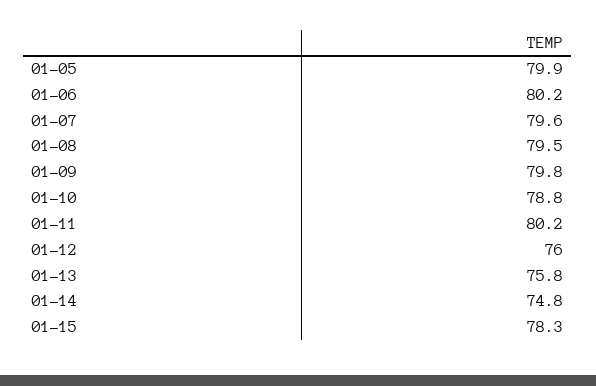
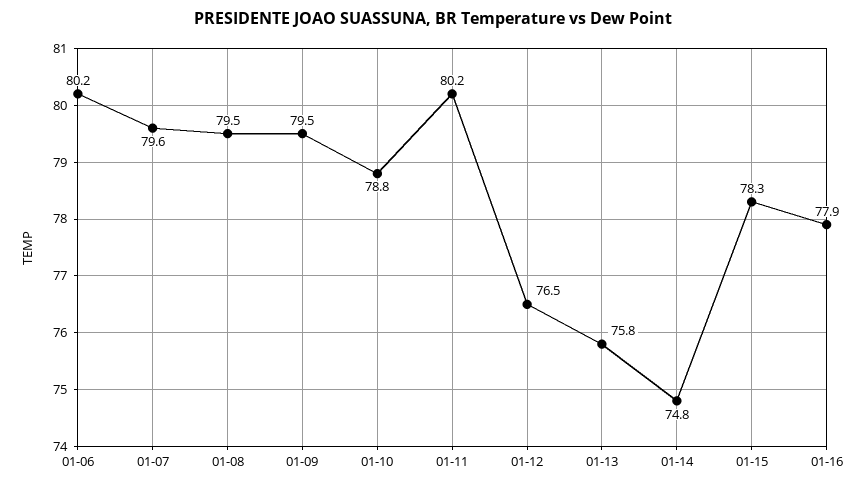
01-05: 79.9 -> none
01-09: 79.8 -> 79.5
01-12: 76 -> 76.5
01-16: none -> 77.9

